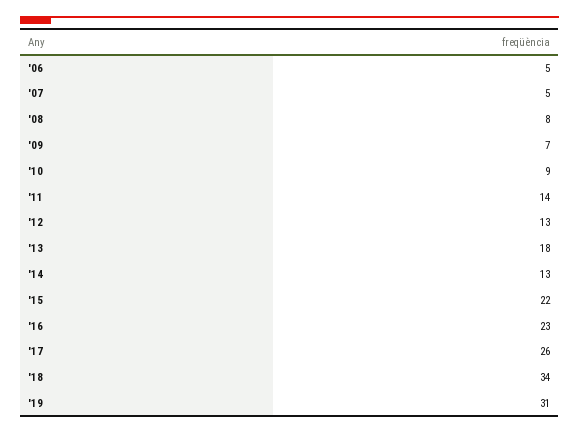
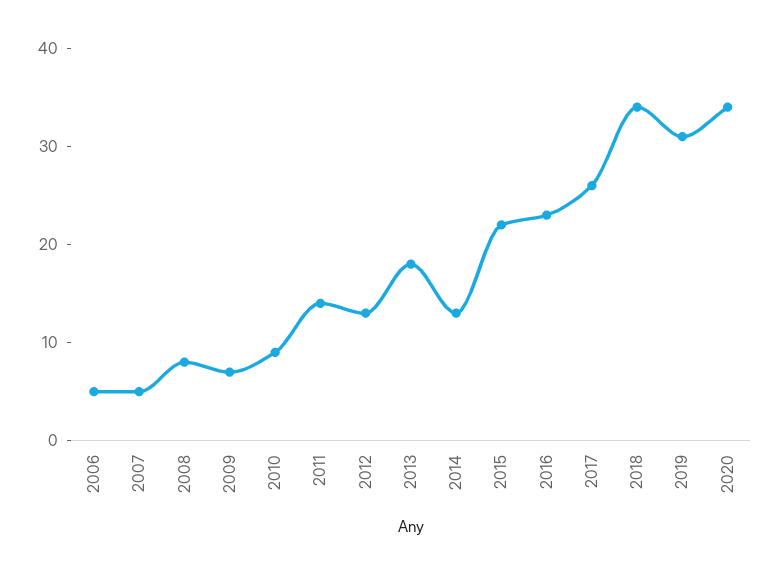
2020: none -> 34

